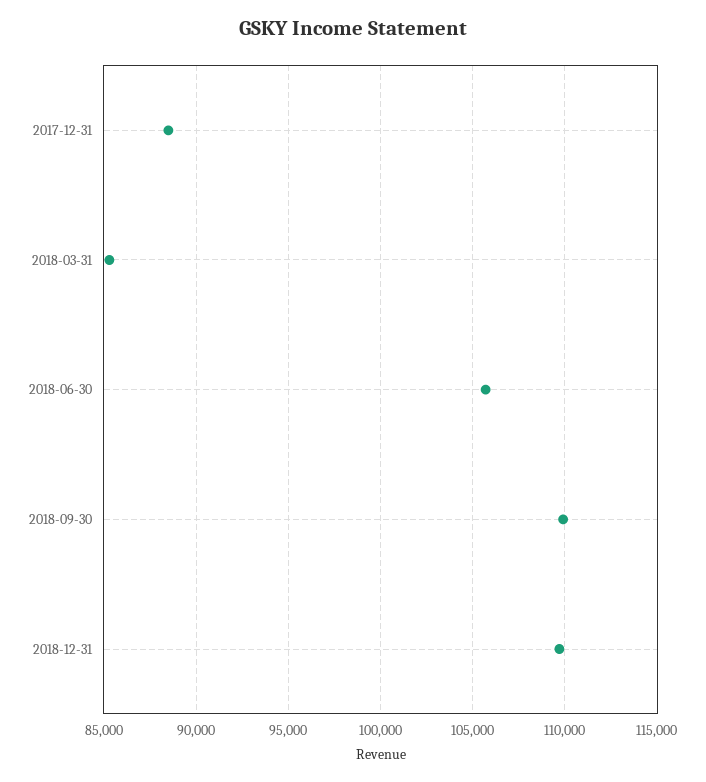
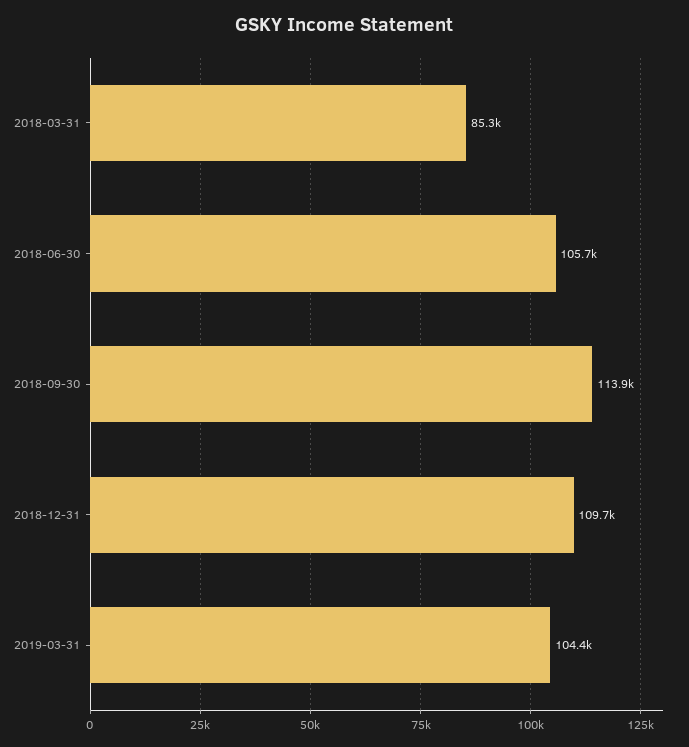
2017-12-31: 88500 -> none
2018-09-30: 110000 -> 113900
2019-03-31: none -> 104400

